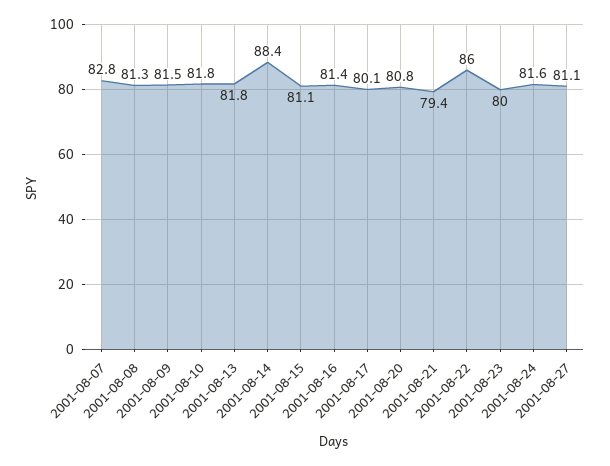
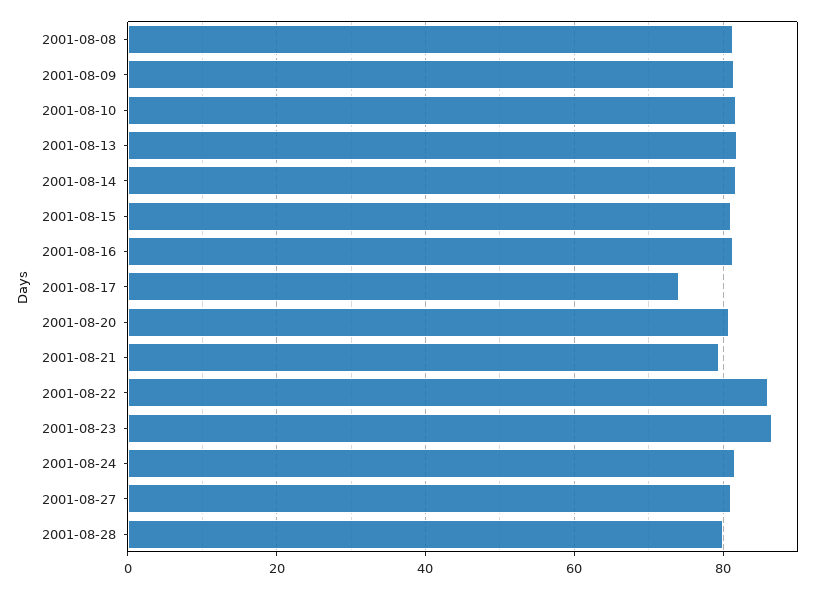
2001-08-07: 82.8 -> none
2001-08-14: 88.4 -> 82
2001-08-17: 80.1 -> 74
2001-08-23: 80 -> 86
2001-08-28: none -> 80

